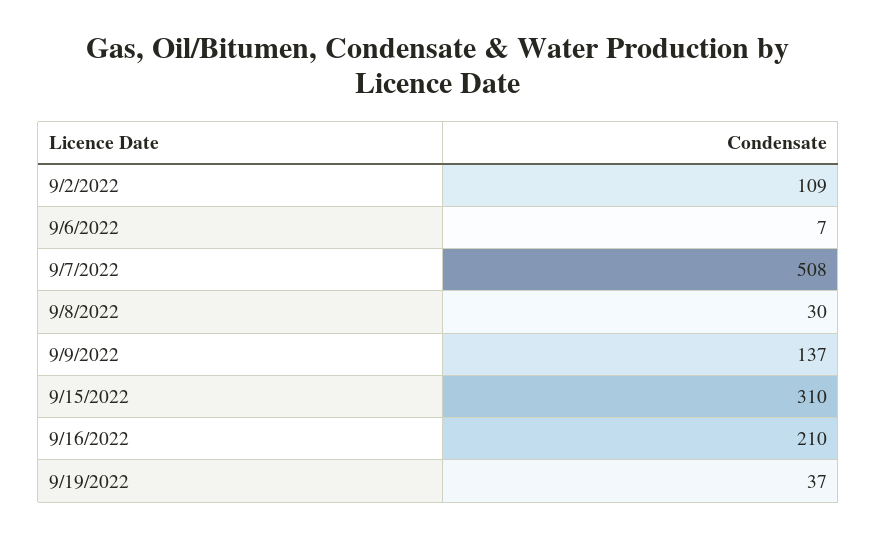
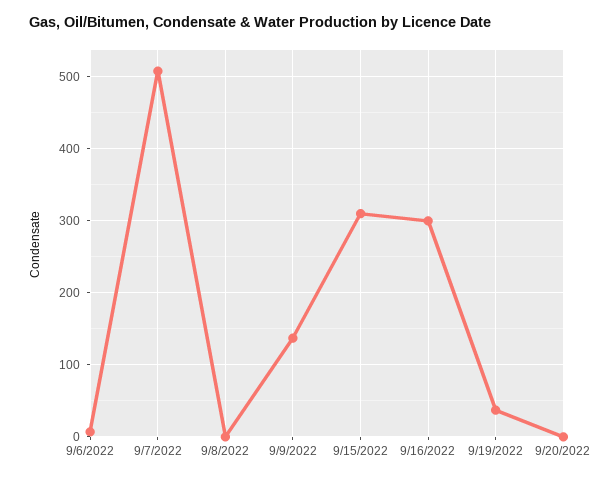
9/2/2022: 109 -> none
9/8/2022: 30 -> 0
9/16/2022: 210 -> 300
9/20/2022: none -> 0

